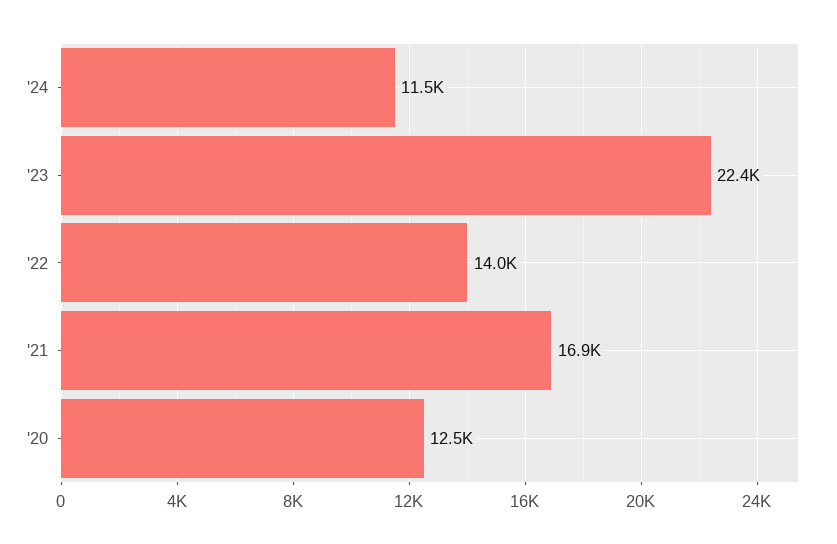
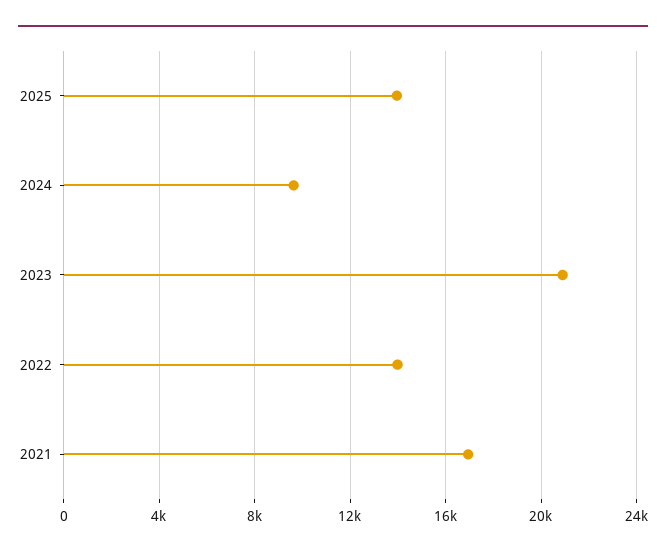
'24: 11500 -> 9500
'23: 22400 -> 21000
'20: 12500 -> none
2025: none -> 14000

